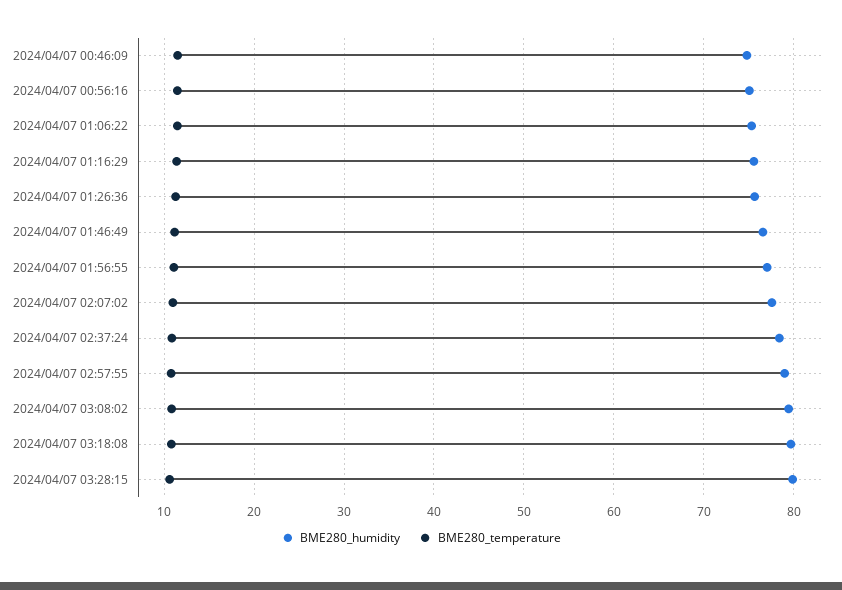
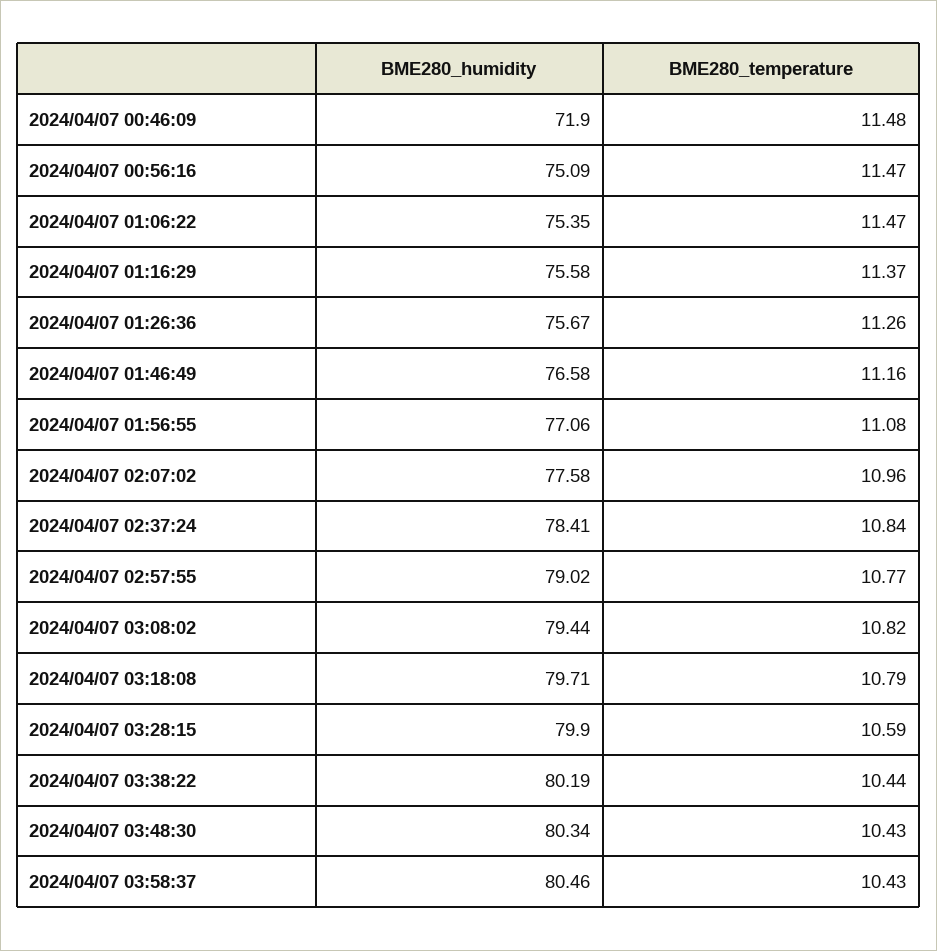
BME280_humidity, 2024/04/07 00:46:09: 75 -> 71.9
BME280_humidity, 2024/04/07 03:38:22: none -> 80.19
BME280_temperature, 2024/04/07 03:38:22: none -> 10.44
BME280_humidity, 2024/04/07 03:48:30: none -> 80.34
BME280_temperature, 2024/04/07 03:48:30: none -> 10.43
BME280_humidity, 2024/04/07 03:58:37: none -> 80.46
BME280_temperature, 2024/04/07 03:58:37: none -> 10.43

